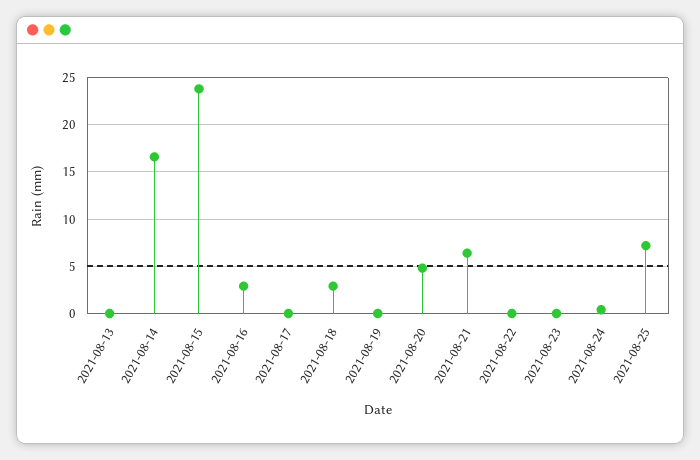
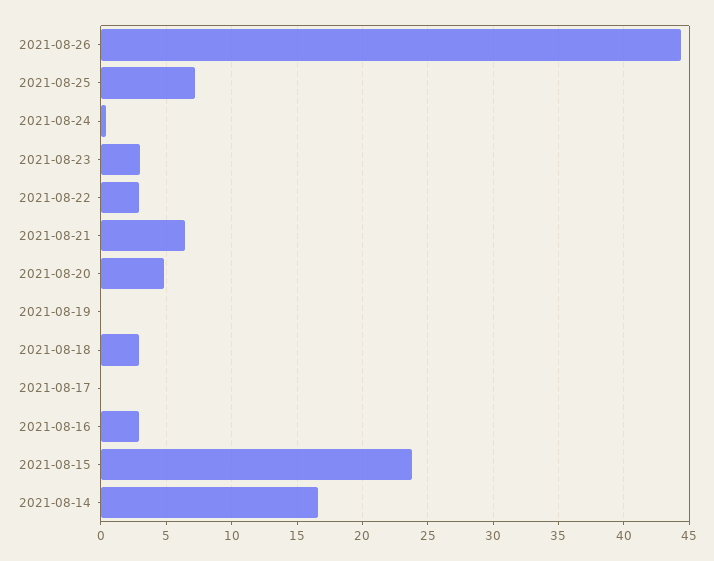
2021-08-13: 0 -> none
2021-08-22: 0 -> 3
2021-08-23: 0 -> 3
2021-08-26: none -> 44.5

